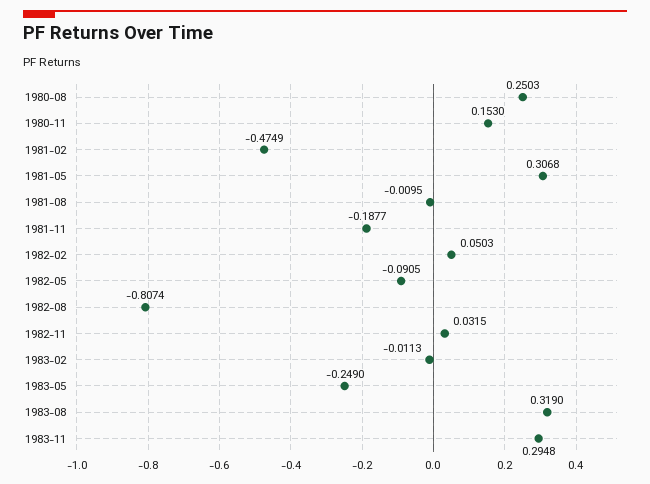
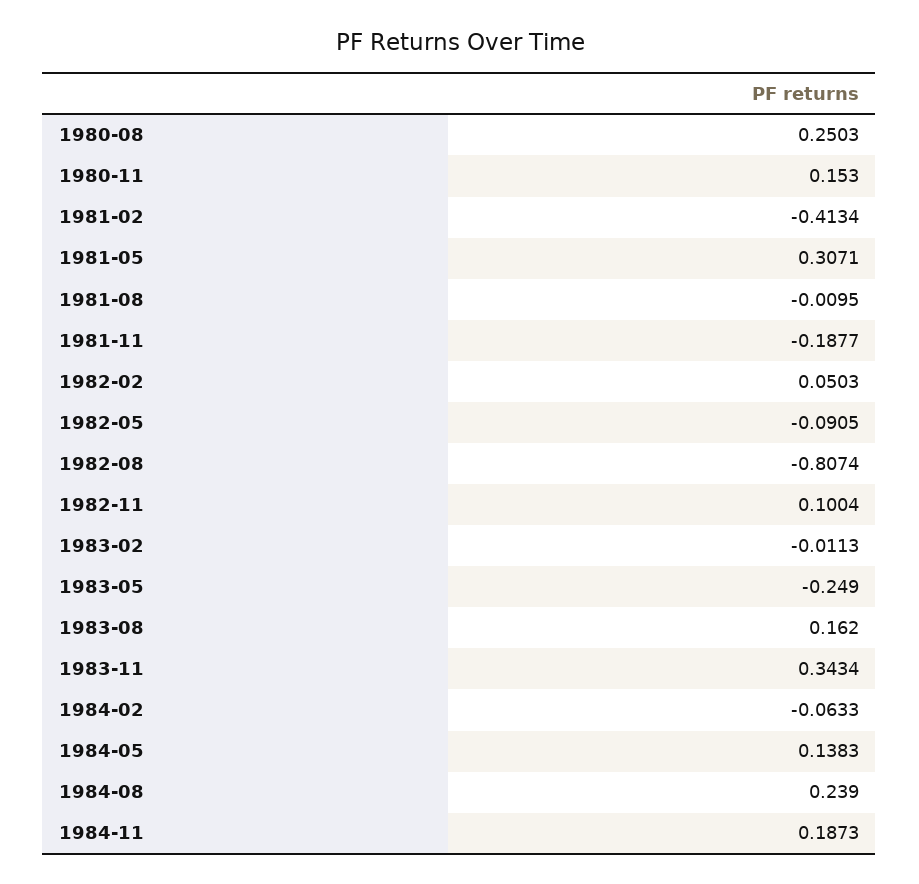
1981-02: -0.4749 -> -0.4134
1981-05: 0.3068 -> 0.3071
1982-11: 0.0315 -> 0.1004
1983-08: 0.319 -> 0.162
1983-11: 0.2948 -> 0.3434
1984-02: none -> -0.0633
1984-05: none -> 0.1383
1984-08: none -> 0.239
1984-11: none -> 0.1873

